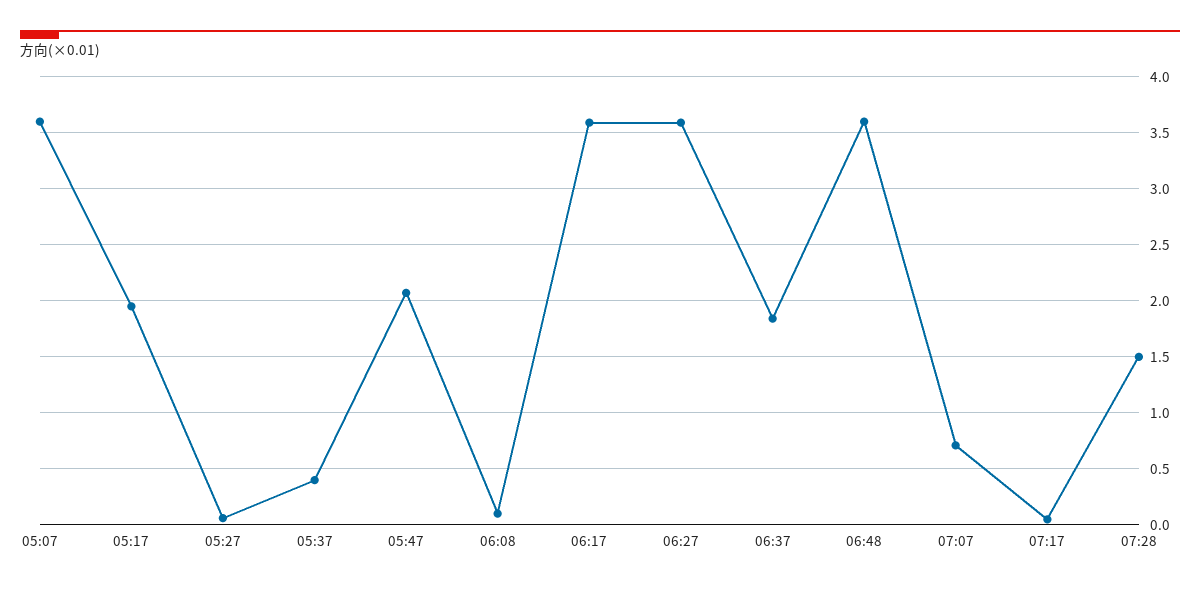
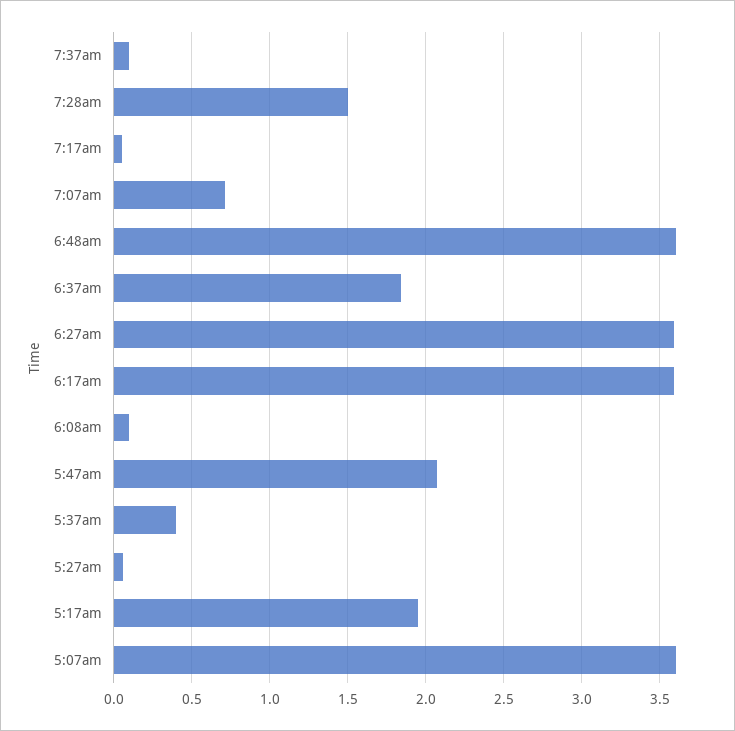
7:37am: none -> 0.1

